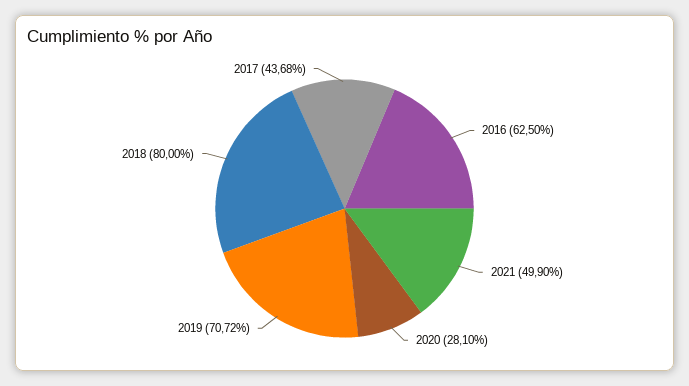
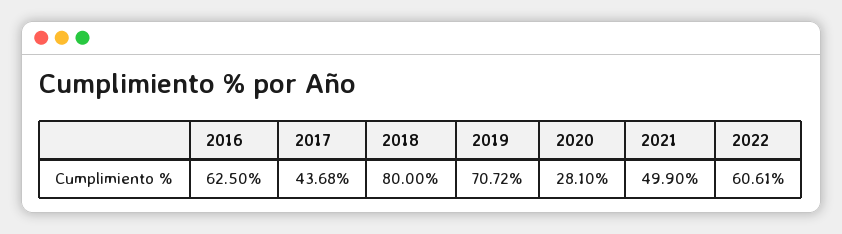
2022: none -> 60.61

